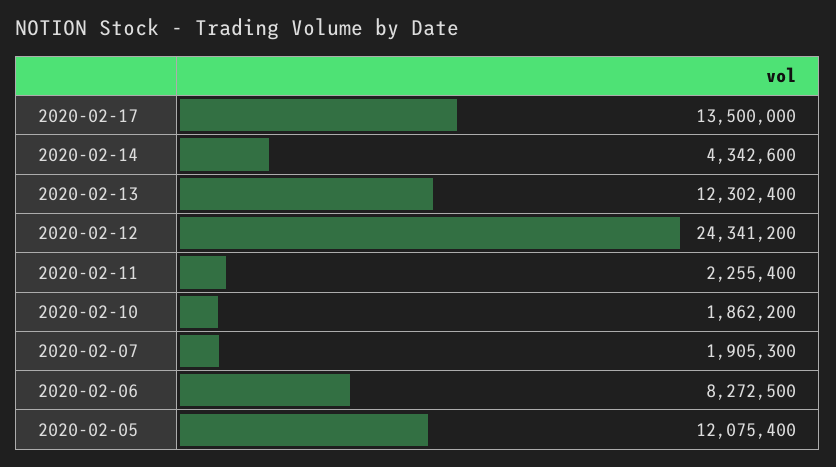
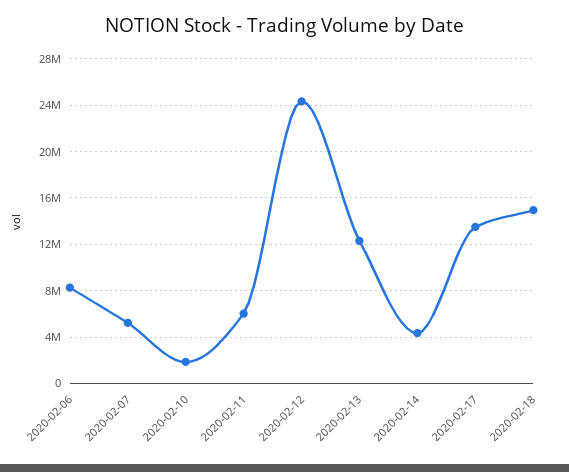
2020-02-11: 2255400 -> 6000000
2020-02-07: 1905300 -> 5000000
2020-02-05: 12075400 -> none
2020-02-18: none -> 15000000

